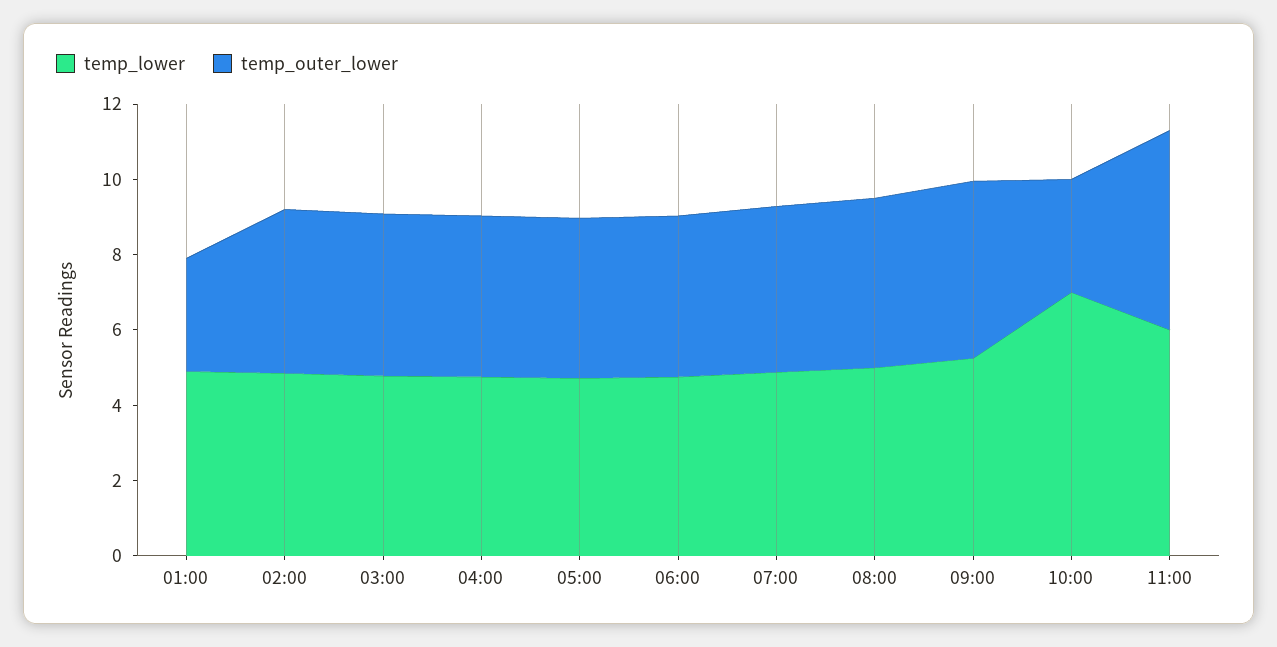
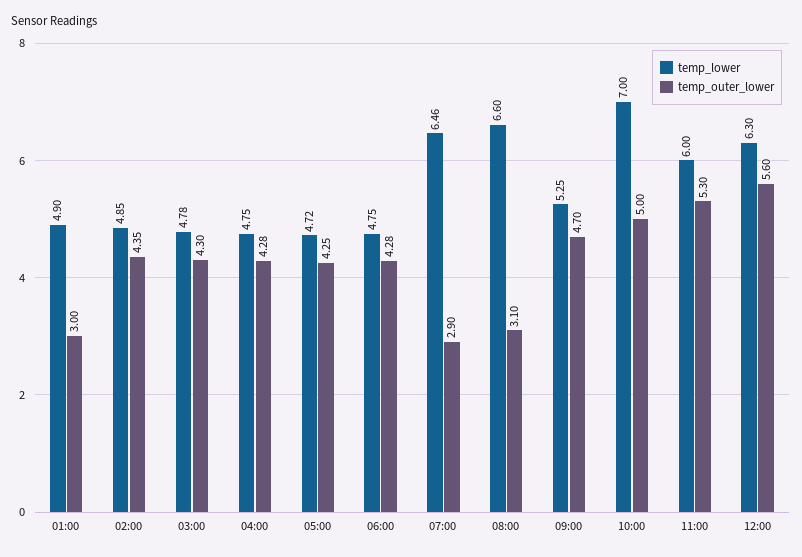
temp_lower, 07:00: 5 -> 6.46
temp_outer_lower, 07:00: 4.5 -> 2.9
temp_lower, 08:00: 5 -> 6.6
temp_outer_lower, 08:00: 4.5 -> 3.1
temp_outer_lower, 10:00: 3 -> 5
temp_lower, 12:00: none -> 6.3
temp_outer_lower, 12:00: none -> 5.6

